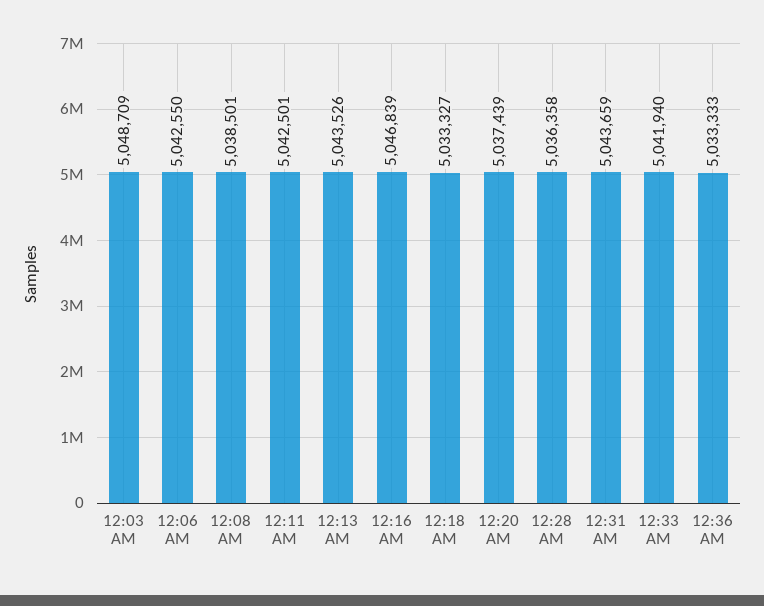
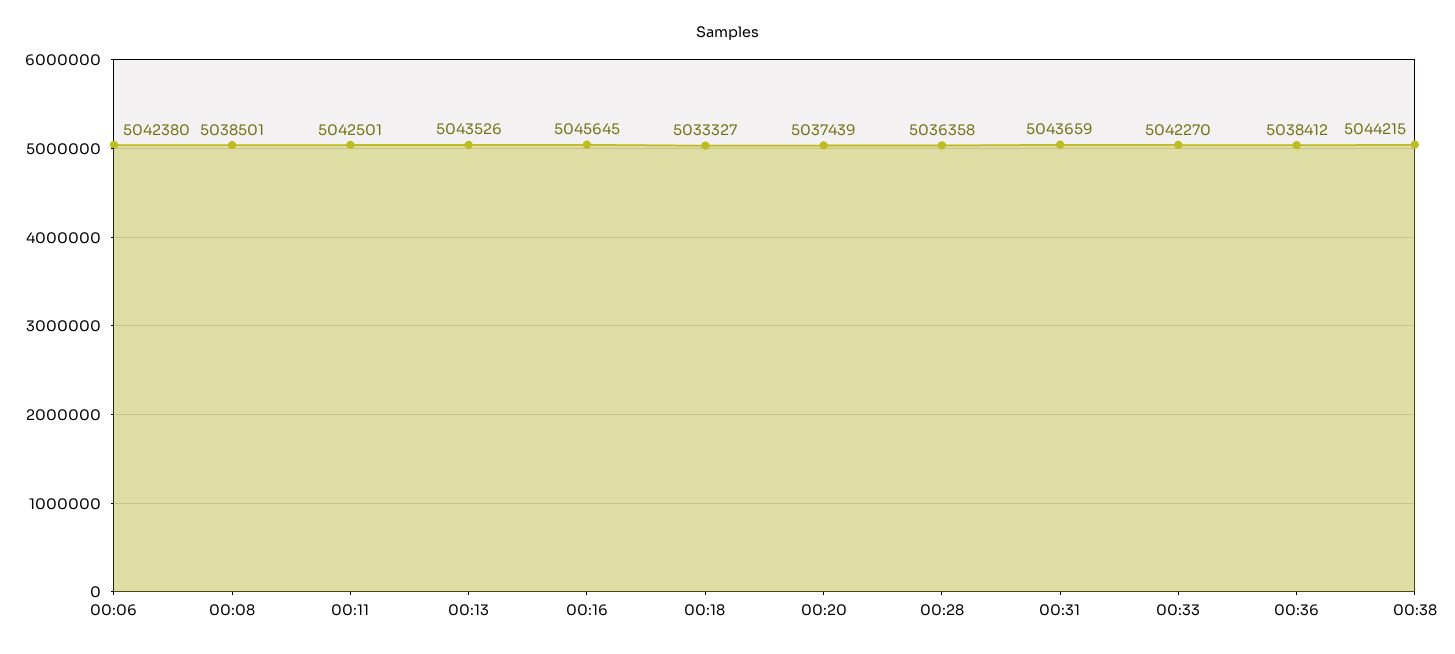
12:03 AM: 5048709 -> none
12:06 AM: 5042550 -> 5042380
12:16 AM: 5046839 -> 5045645
12:33 AM: 5041940 -> 5042270
12:36 AM: 5033333 -> 5038412
00:38: none -> 5044215

